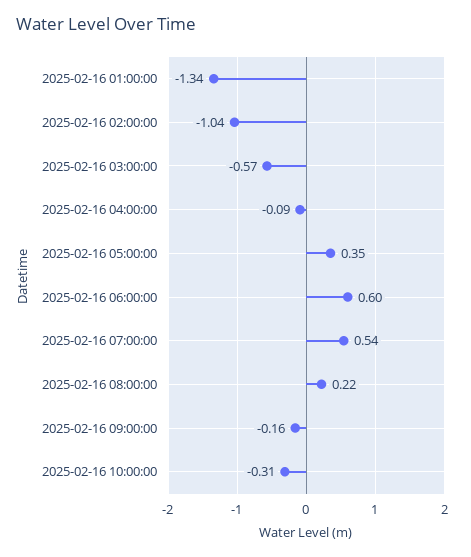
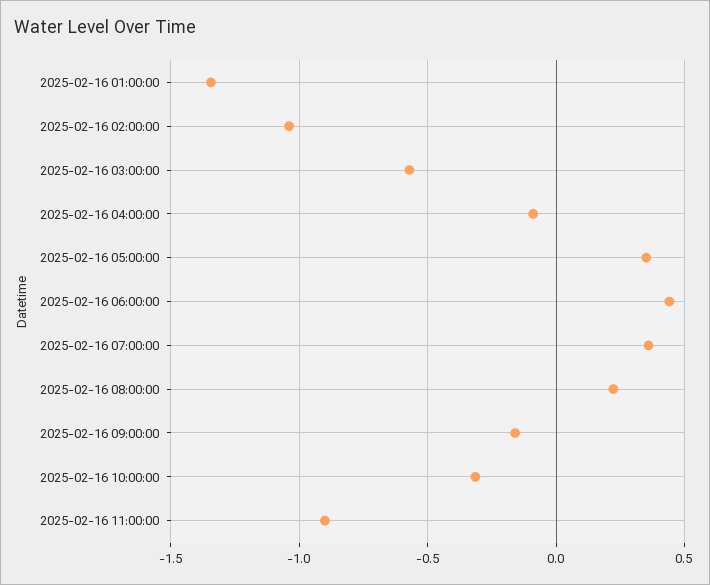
2025-02-16 06:00:00: 0.6 -> 0.45
2025-02-16 07:00:00: 0.54 -> 0.35
2025-02-16 11:00:00: none -> -0.9

